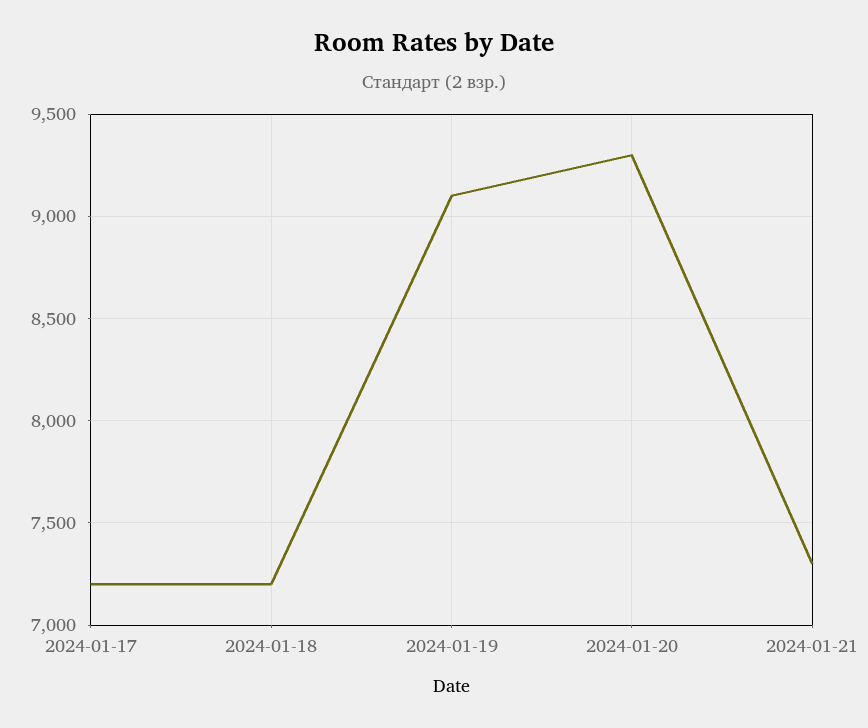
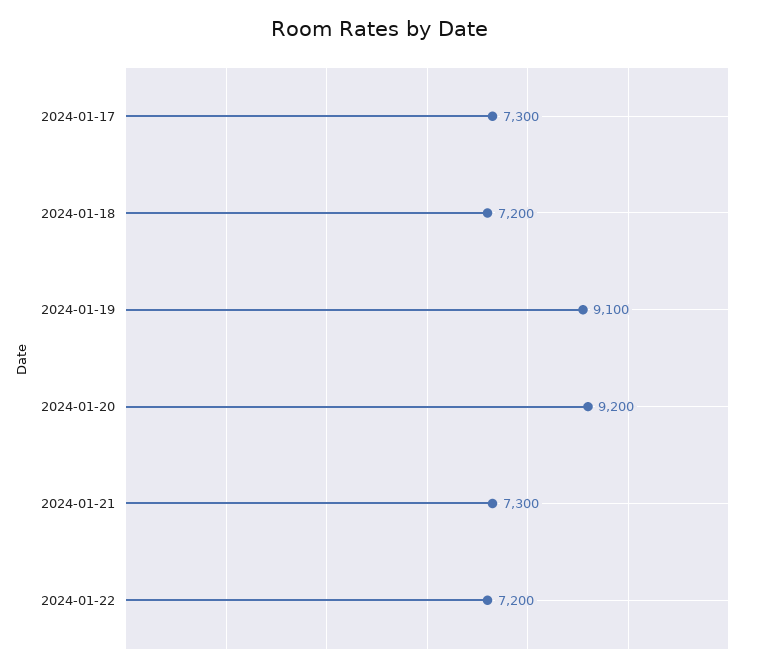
2024-01-17: 7200 -> 7300
2024-01-20: 9300 -> 9200
2024-01-22: none -> 7200

